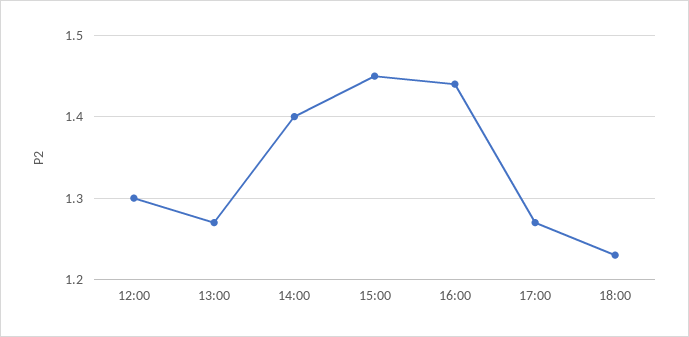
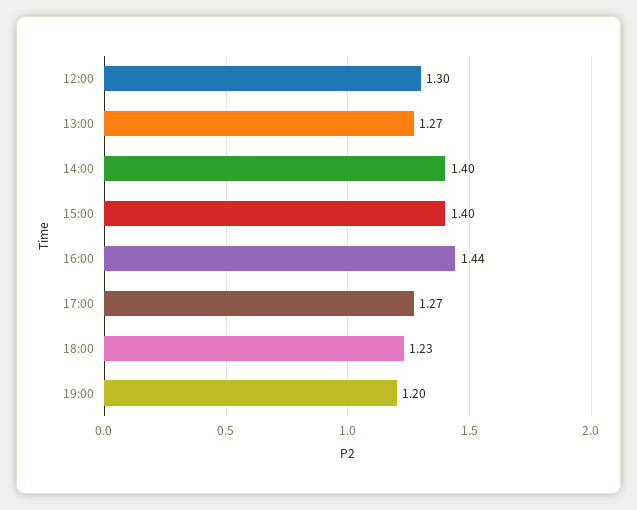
15:00: 1.45 -> 1.4
19:00: none -> 1.2

